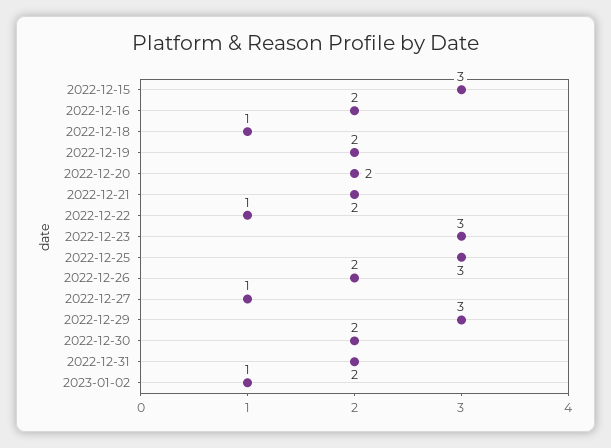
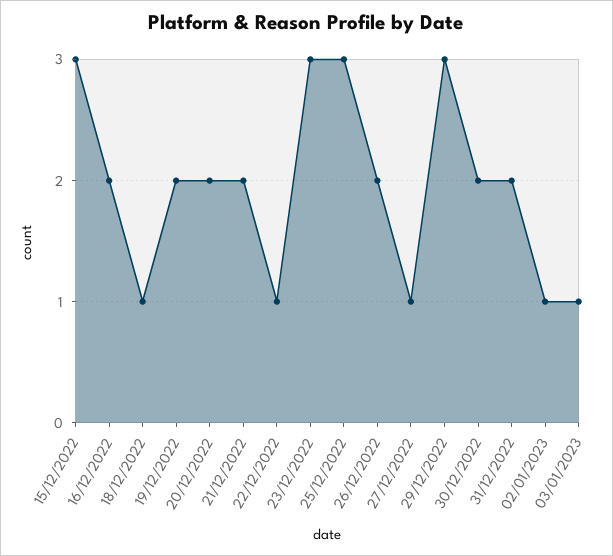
03/01/2023: none -> 1

